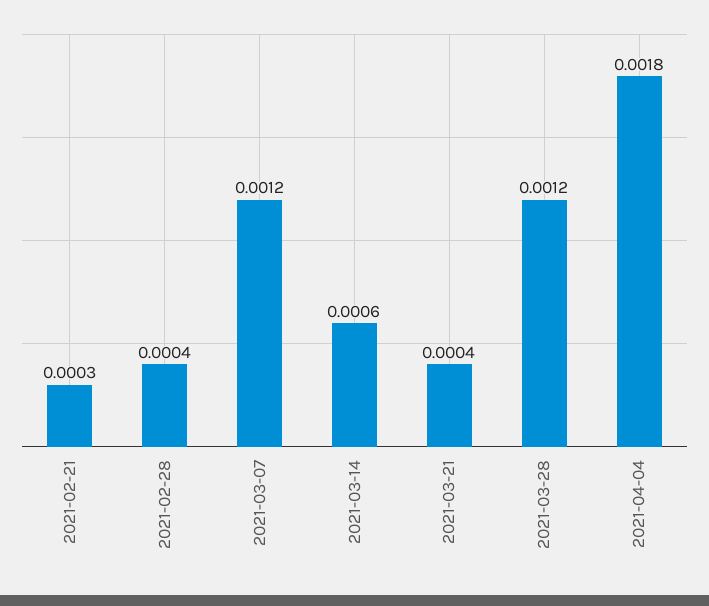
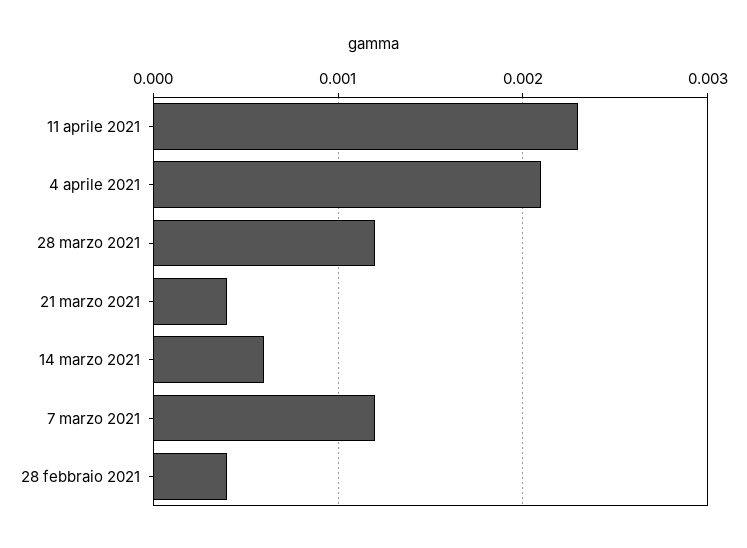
2021-02-21: 0.0003 -> none
2021-04-04: 0.0018 -> 0.0021
11 aprile 2021: none -> 0.0023

